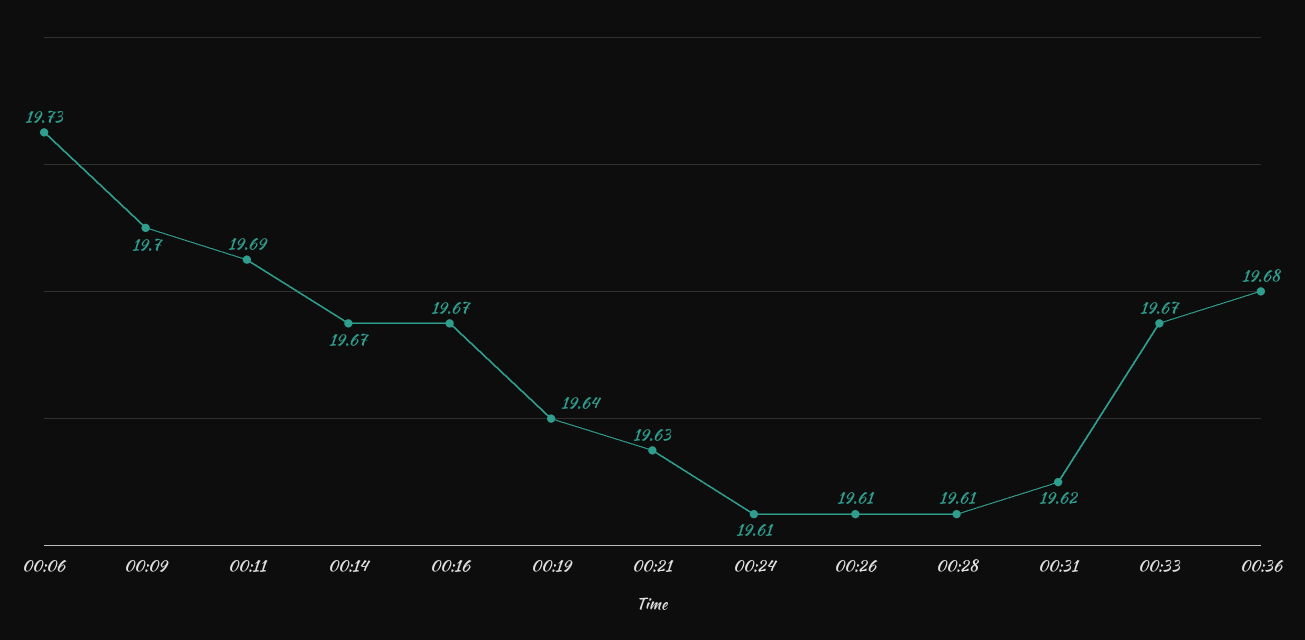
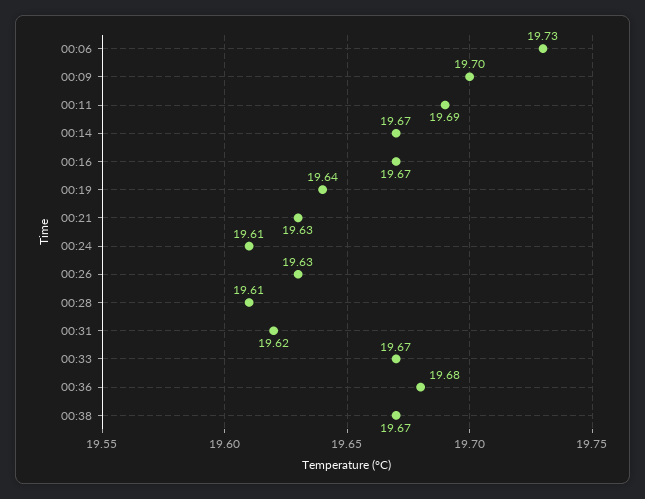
00:26: 19.61 -> 19.63
00:38: none -> 19.67

